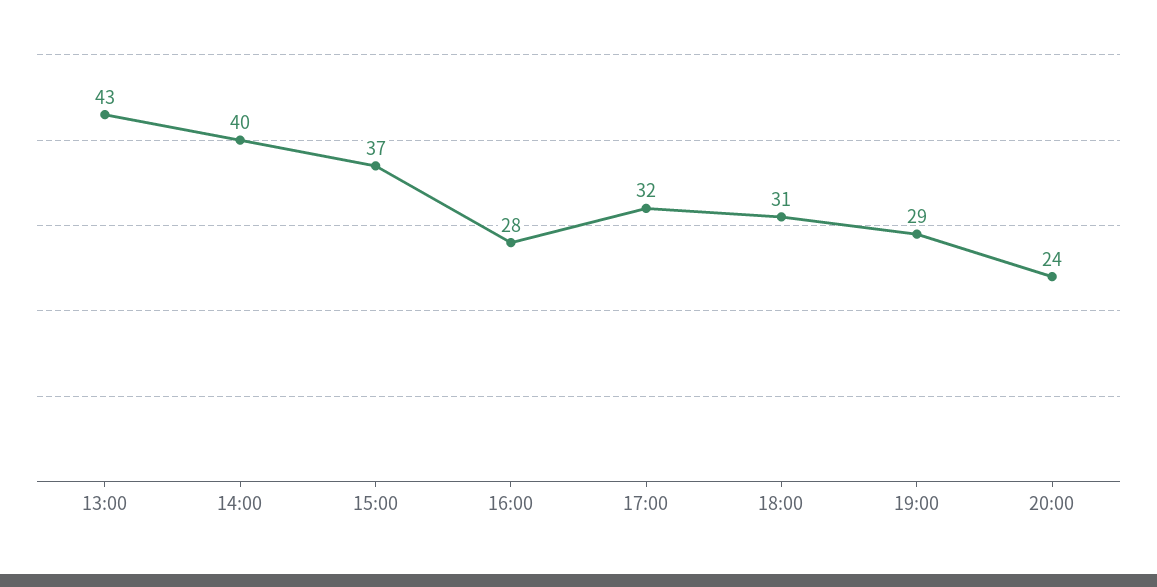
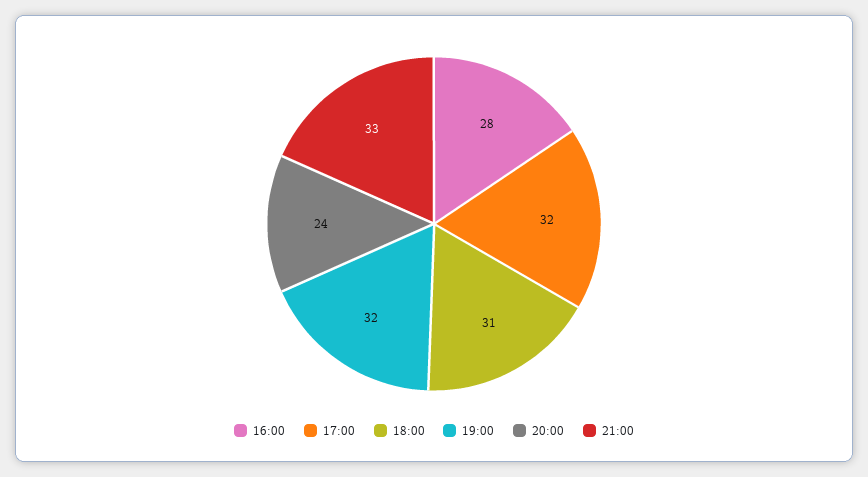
13:00: 43 -> none
14:00: 40 -> none
15:00: 37 -> none
19:00: 29 -> 32
21:00: none -> 33

